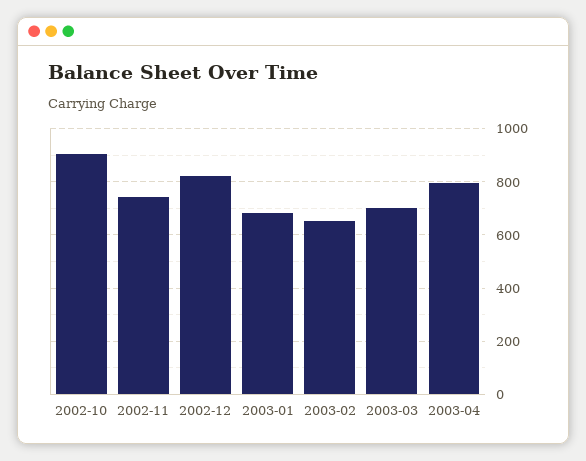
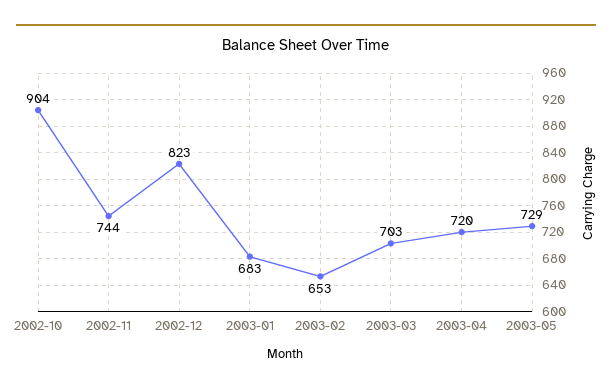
2003-04: 800 -> 720
2003-05: none -> 729

